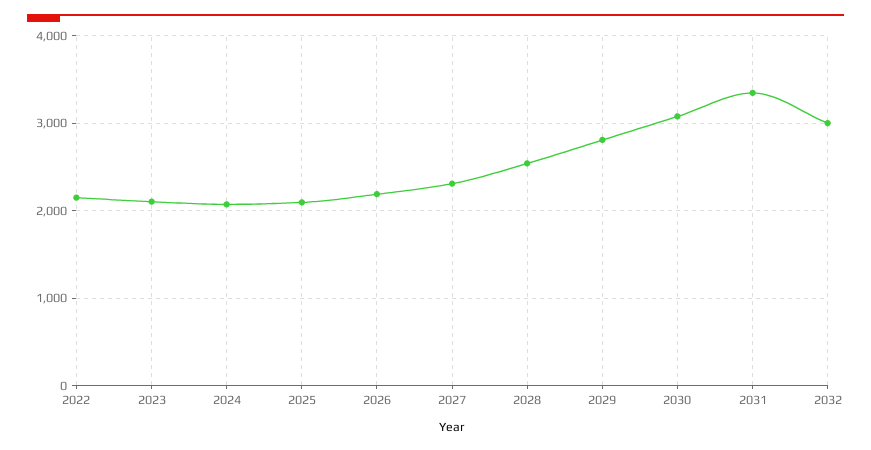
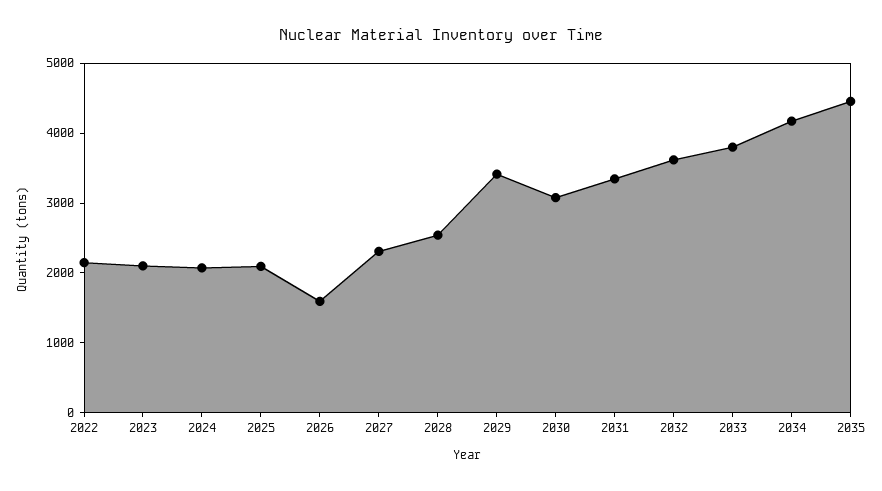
2026: 2200 -> 1600
2029: 2800 -> 3400
2032: 3000 -> 3600
2033: none -> 3800
2034: none -> 4200
2035: none -> 4400

